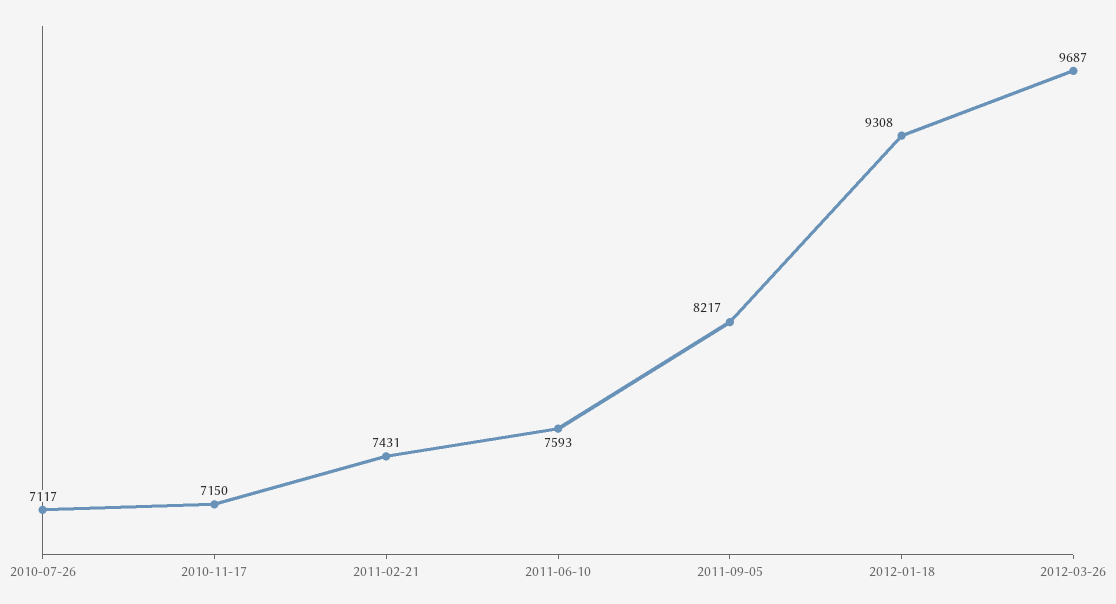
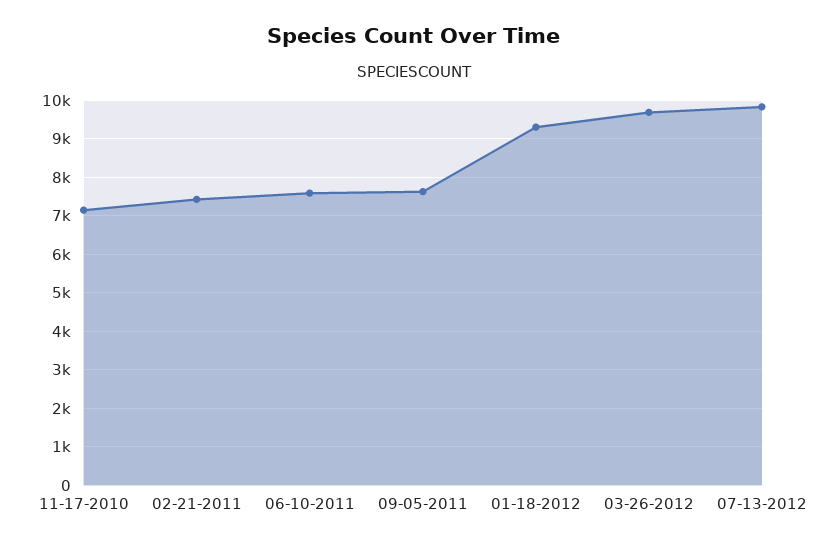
2010-07-26: 7117 -> none
2011-09-05: 8217 -> 7600
07-13-2012: none -> 9800

